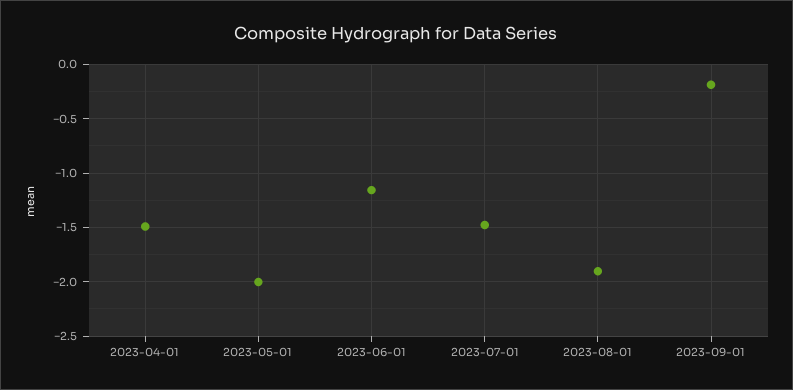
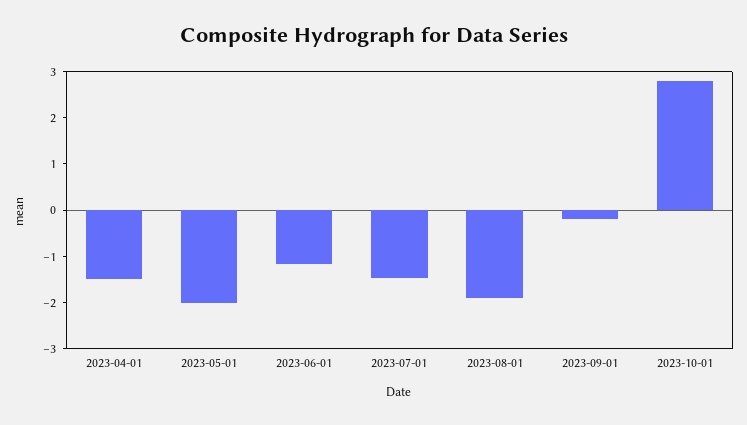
2023-10-01: none -> 2.8

